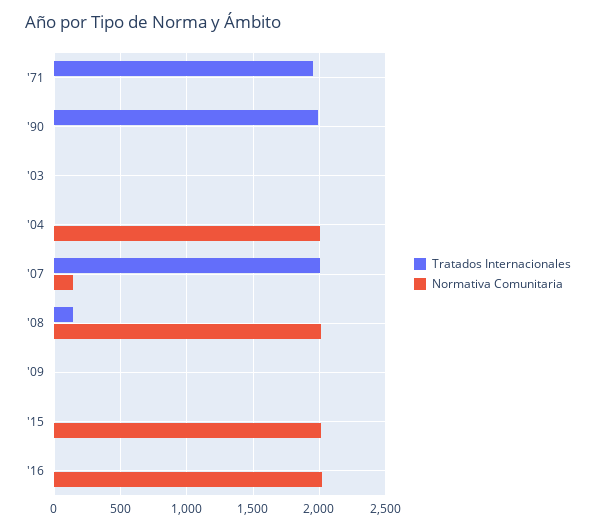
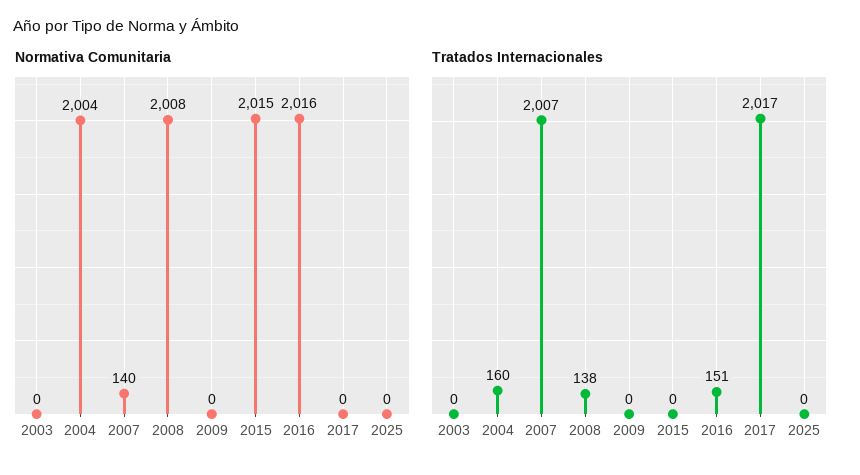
Tratados Internacionales, '71: 1950 -> none
Normativa Comunitaria, '71: 0 -> none
Tratados Internacionales, '90: 2000 -> none
Normativa Comunitaria, '90: 0 -> none
Tratados Internacionales, '04: 0 -> 160
Tratados Internacionales, '16: 0 -> 151
Normativa Comunitaria, 2017: none -> 0
Normativa Comunitaria, 2025: none -> 0
Tratados Internacionales, 2017: none -> 2017
Tratados Internacionales, 2025: none -> 0

